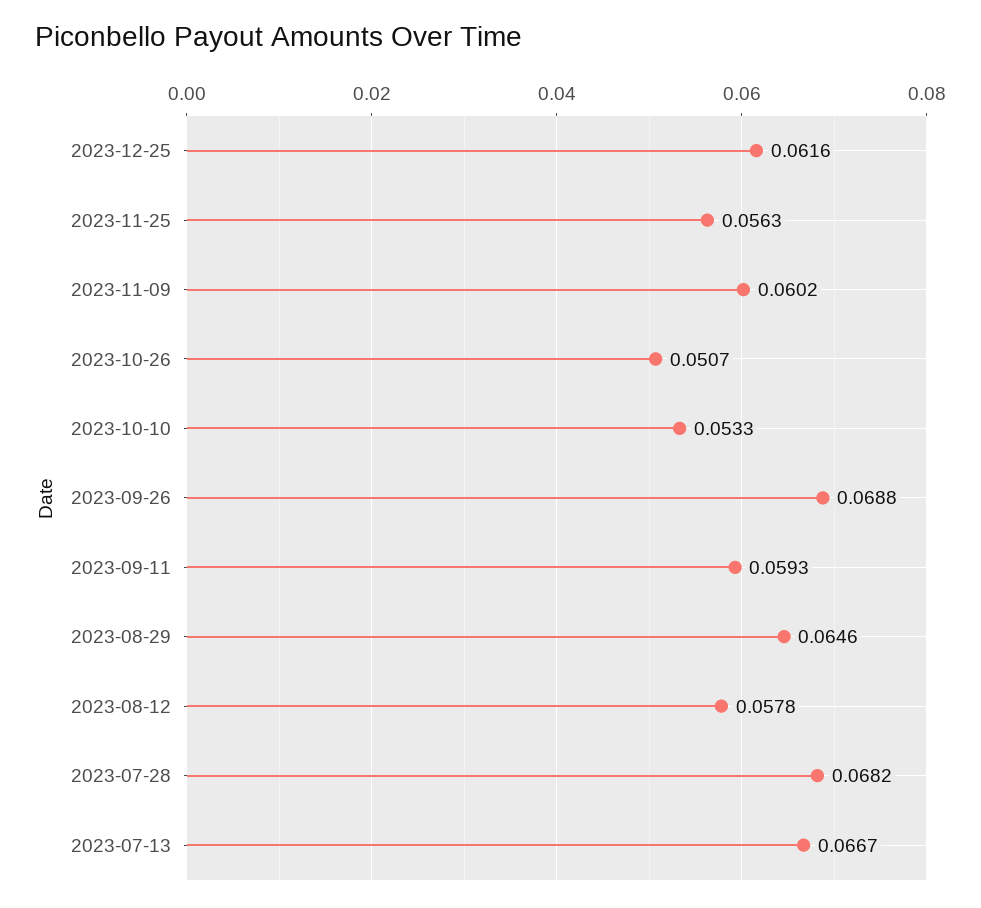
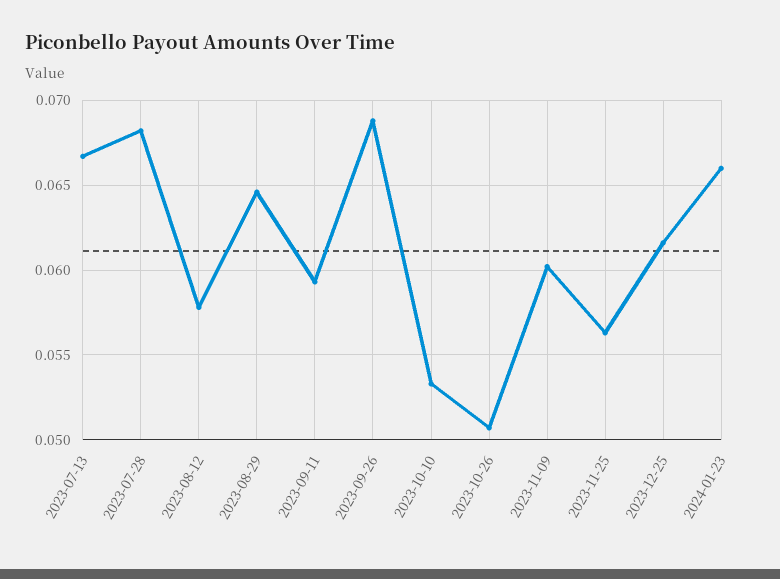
2024-01-23: none -> 0.066

